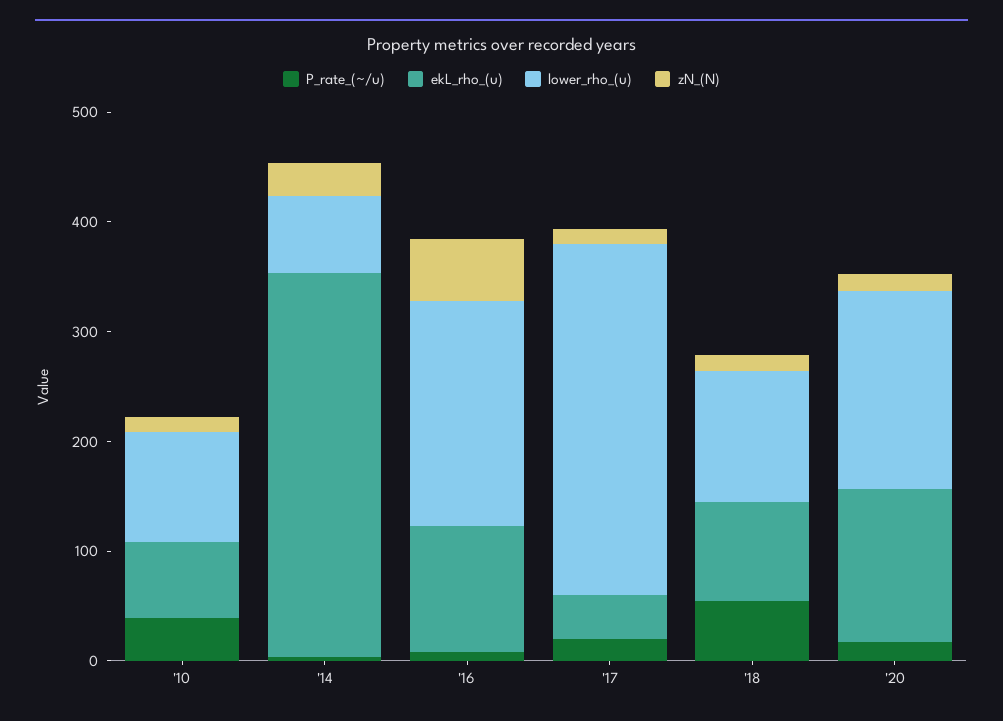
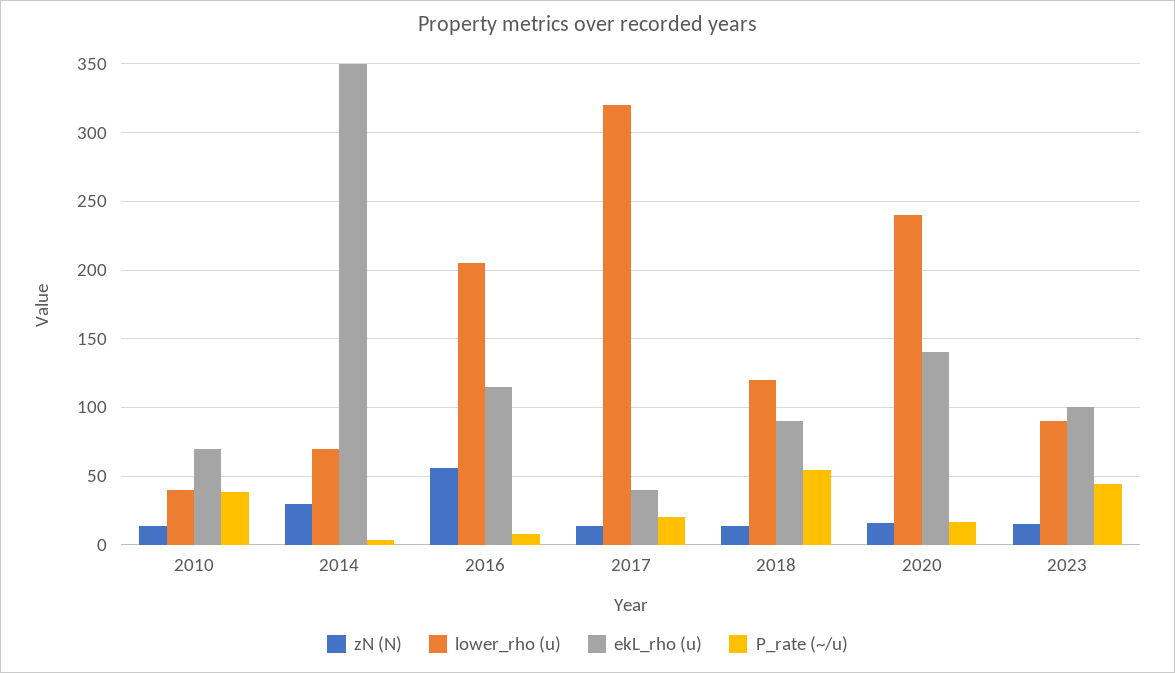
lower_rho_(u), '10: 100 -> 40
lower_rho_(u), '20: 180 -> 240
zN_(N), 2023: none -> 15
lower_rho_(u), 2023: none -> 90
ekL_rho_(u), 2023: none -> 100
P_rate_(~/u), 2023: none -> 45

